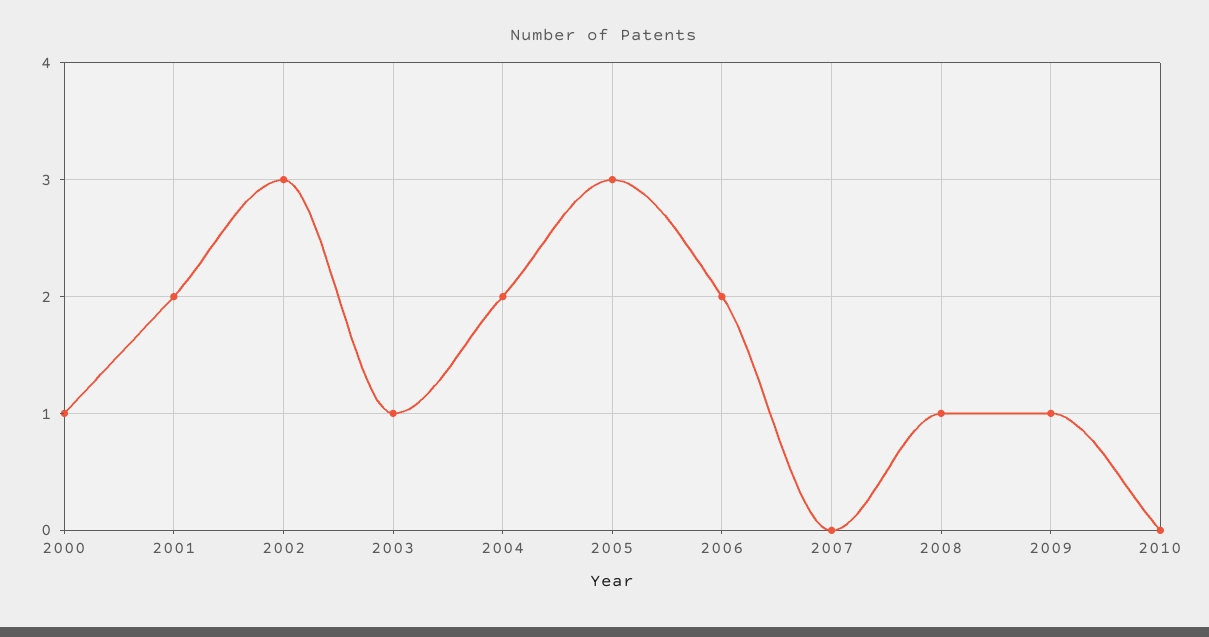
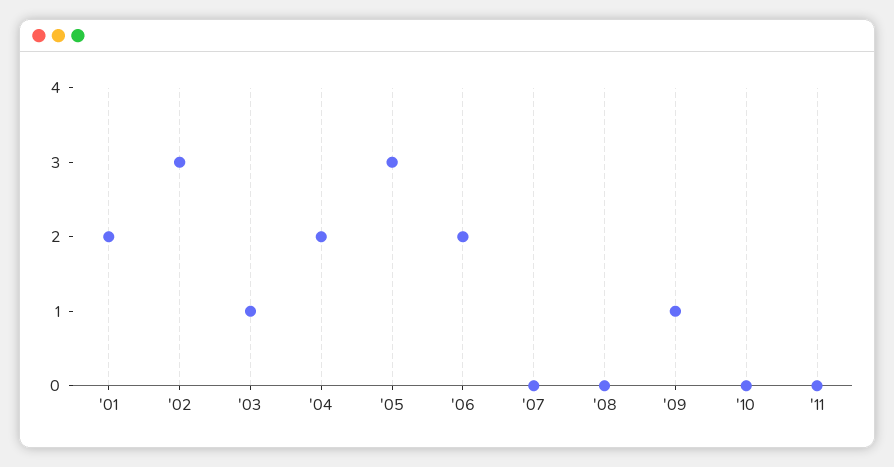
2000: 1 -> none
2008: 1 -> 0
'11: none -> 0

